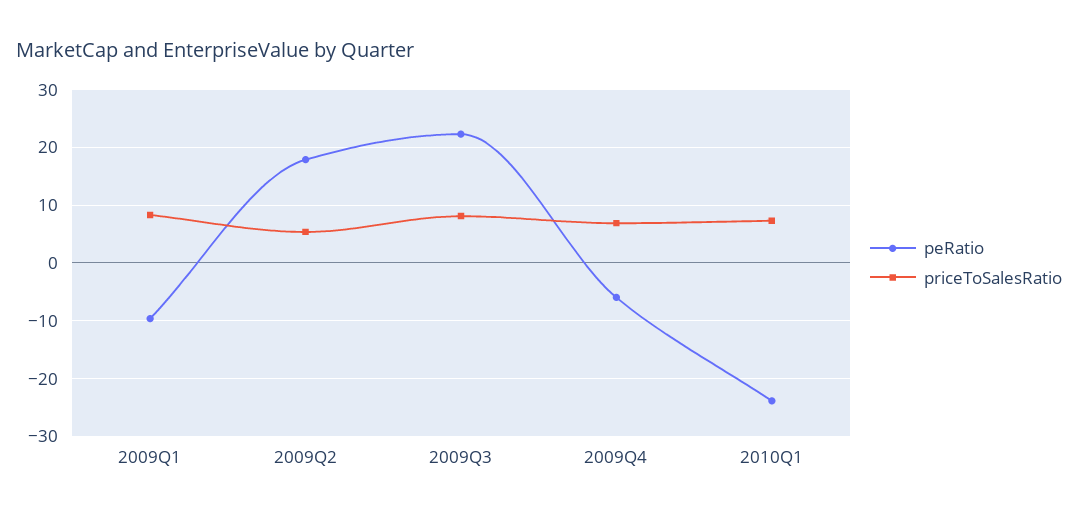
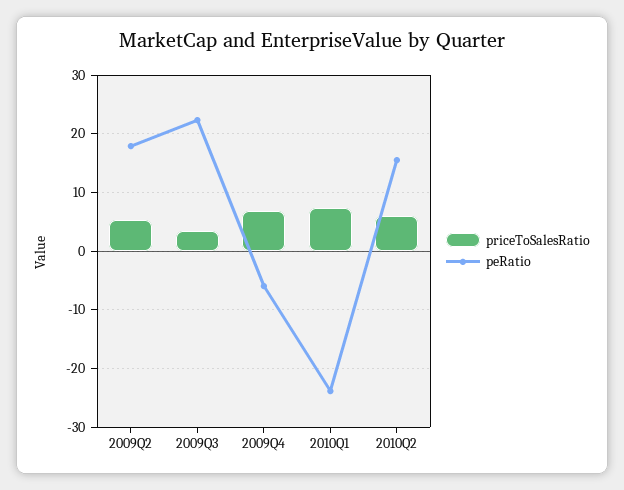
peRatio, 2009Q1: -10 -> none
priceToSalesRatio, 2009Q1: 8 -> none
priceToSalesRatio, 2009Q3: 8 -> 4
priceToSalesRatio, 2010Q2: none -> 6
peRatio, 2010Q2: none -> 16

